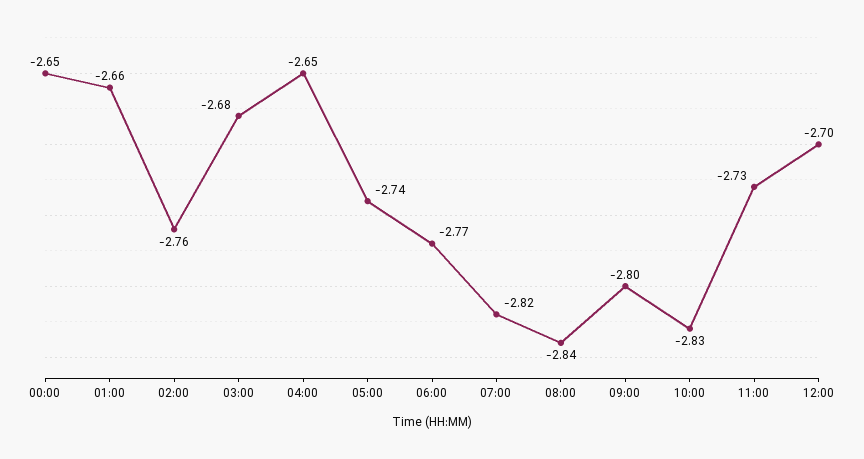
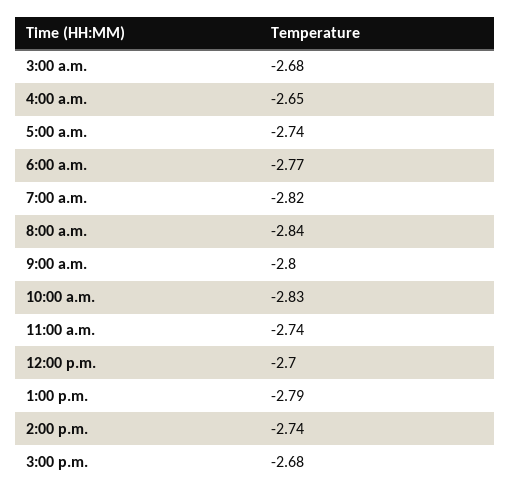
00:00: -2.65 -> none
01:00: -2.66 -> none
02:00: -2.76 -> none
11:00: -2.73 -> -2.74
1:00 p.m.: none -> -2.79
2:00 p.m.: none -> -2.74
3:00 p.m.: none -> -2.68

